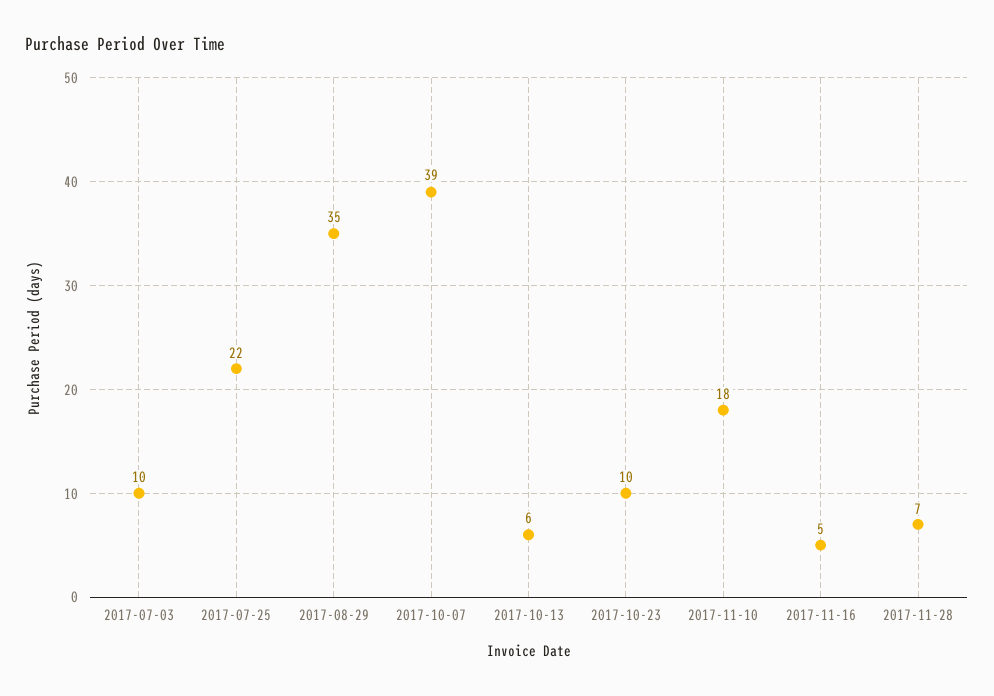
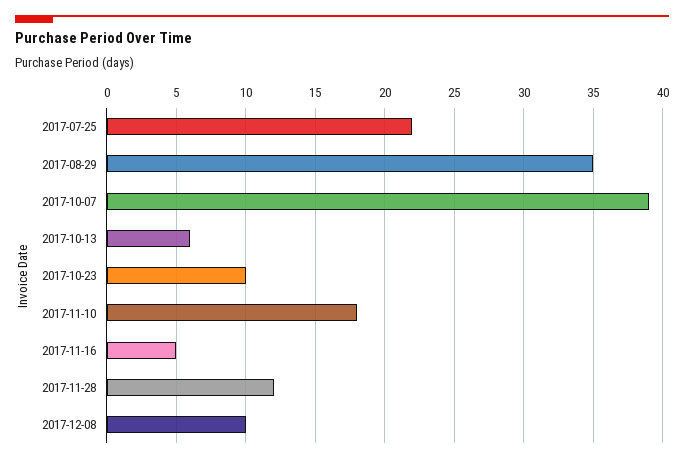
2017-07-03: 10 -> none
2017-11-28: 7 -> 12
2017-12-08: none -> 10

